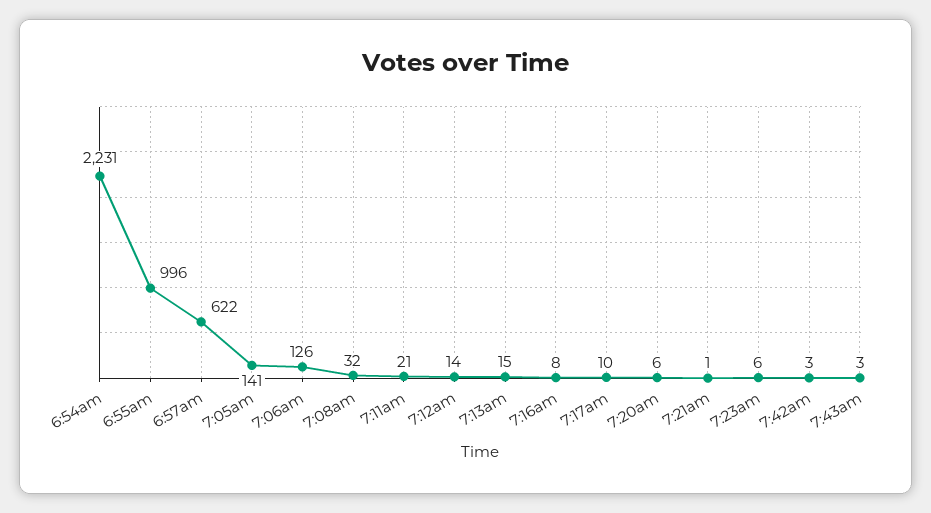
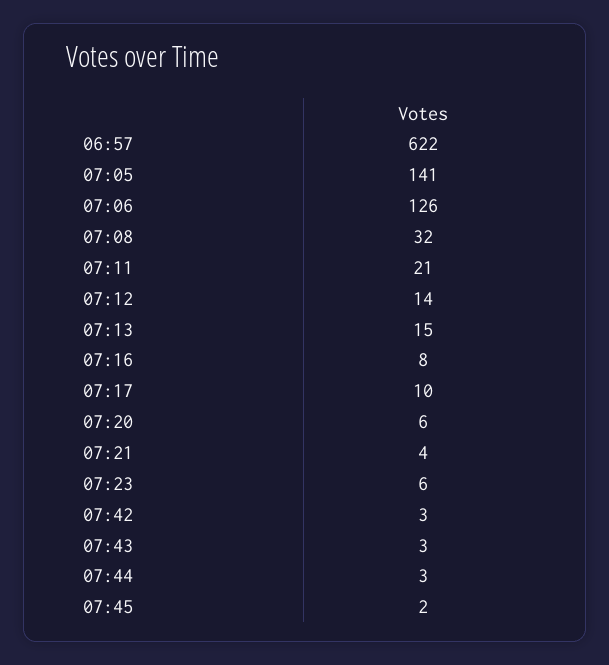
6:54am: 2231 -> none
6:55am: 996 -> none
7:21am: 1 -> 4
07:44: none -> 3
07:45: none -> 2

